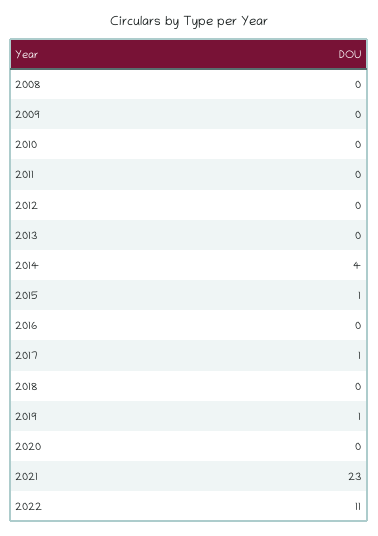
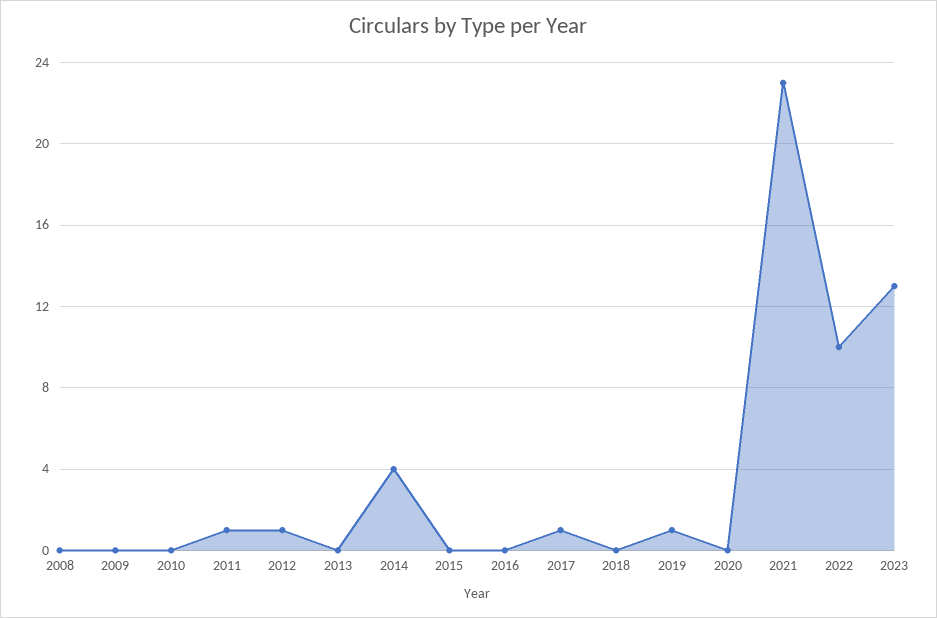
2011: 0 -> 1
2012: 0 -> 1
2015: 1 -> 0
2022: 11 -> 10
2023: none -> 13

